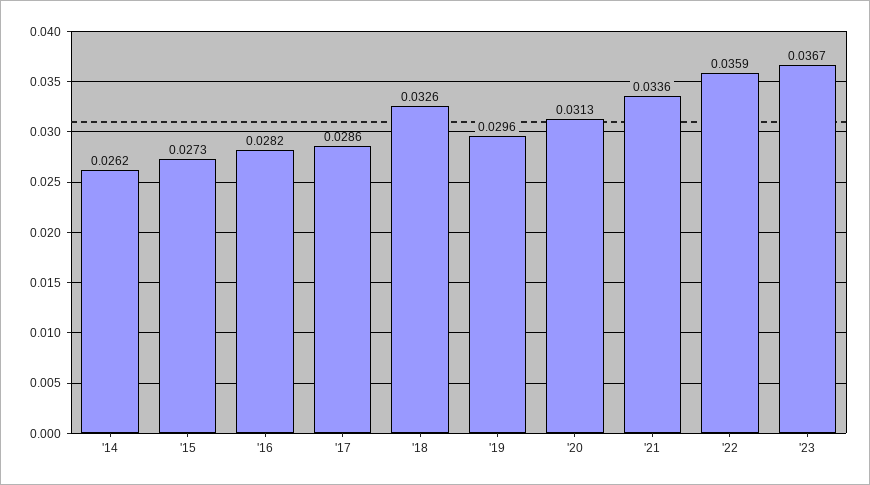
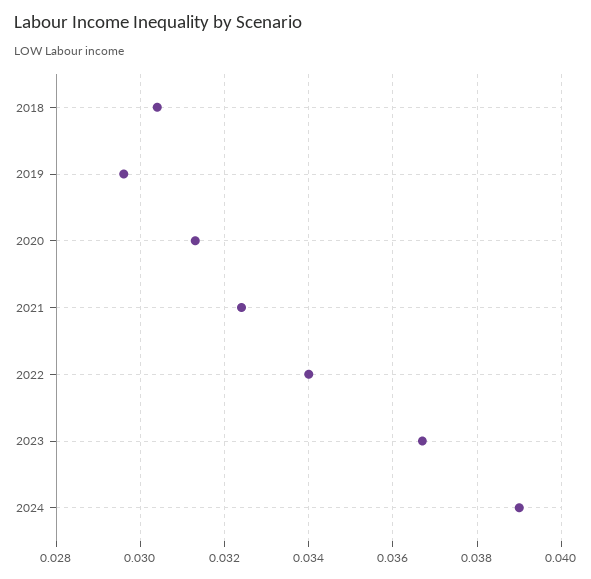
'14: 0.0262 -> none
'15: 0.0273 -> none
'16: 0.0282 -> none
'17: 0.0286 -> none
'18: 0.0326 -> 0.0305
'21: 0.0336 -> 0.0325
'22: 0.0359 -> 0.034
2024: none -> 0.039

